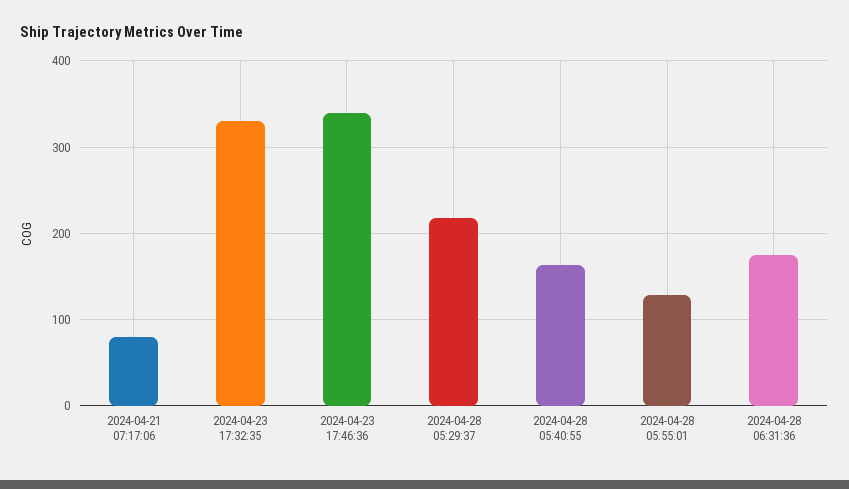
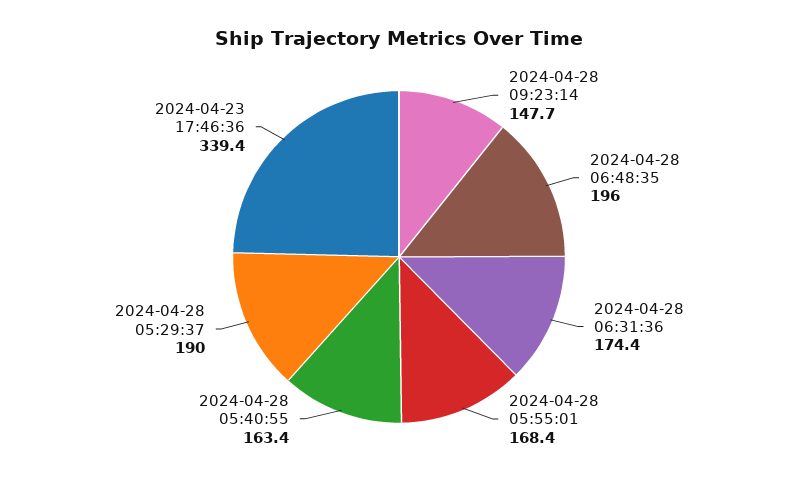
2024-04-21 07:17:06: 80 -> none
2024-04-23 17:32:35: 330 -> none
2024-04-28 05:29:37: 220 -> 190
2024-04-28 05:55:01: 130 -> 168.4
2024-04-28 09:23:14: none -> 147.7
2024-04-28 06:48:35: none -> 196

